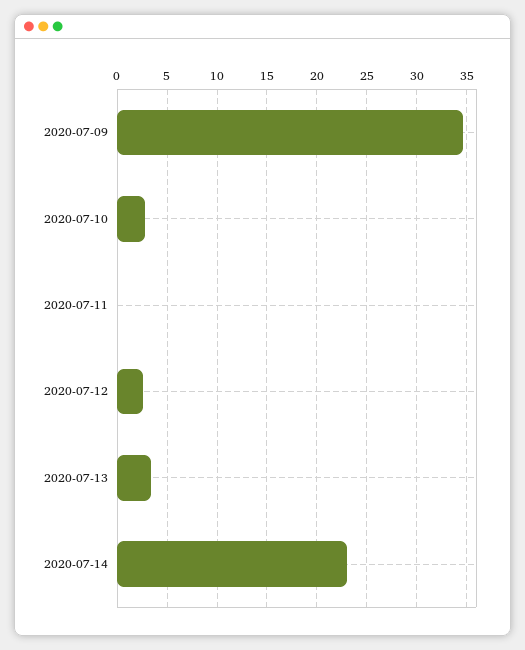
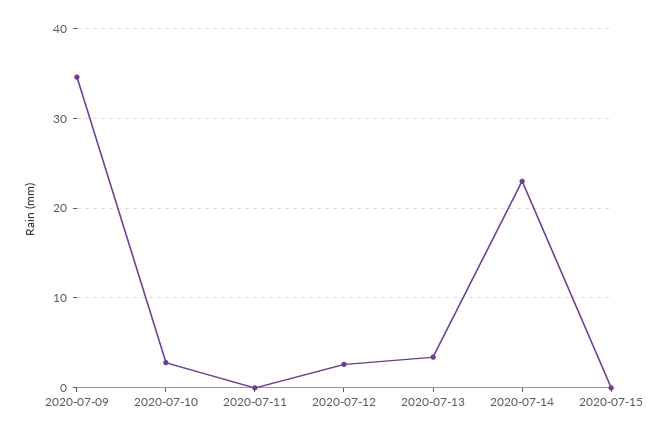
2020-07-15: none -> 0

